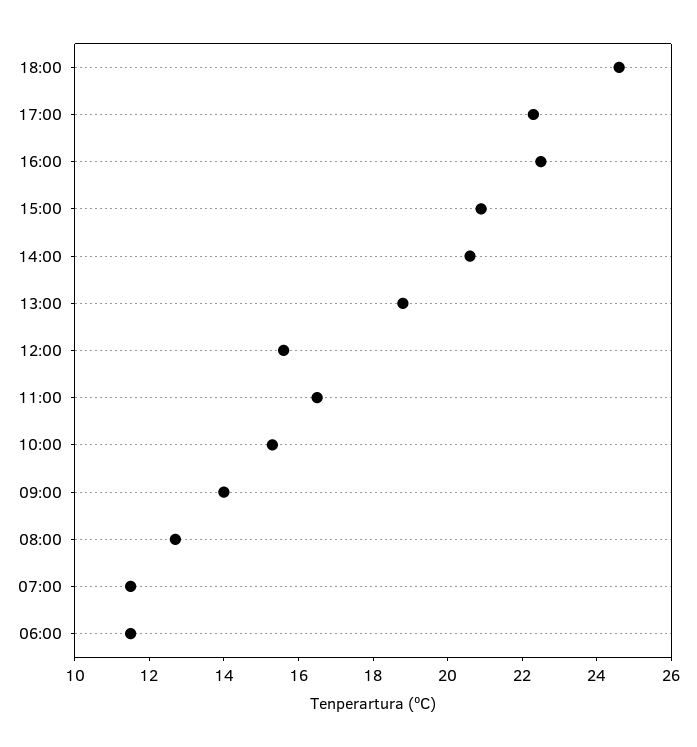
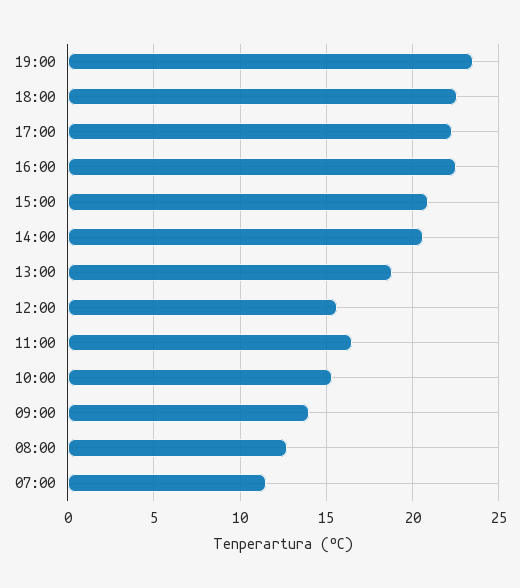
18:00: 24.5 -> 22.5
06:00: 11.5 -> none
19:00: none -> 23.5

